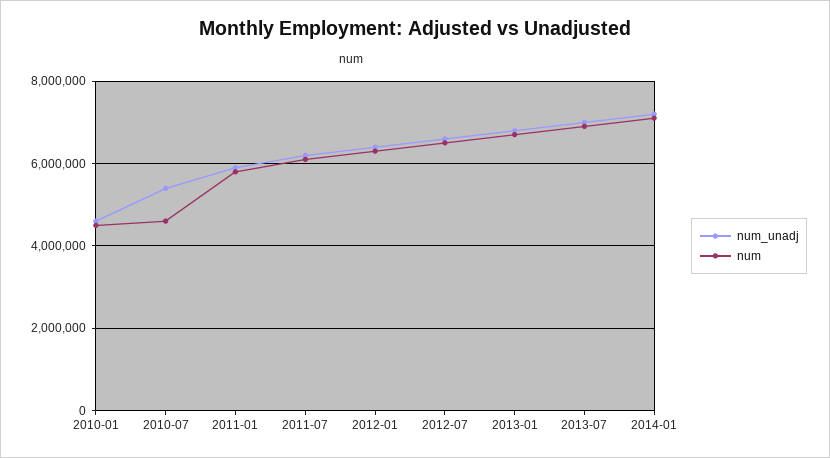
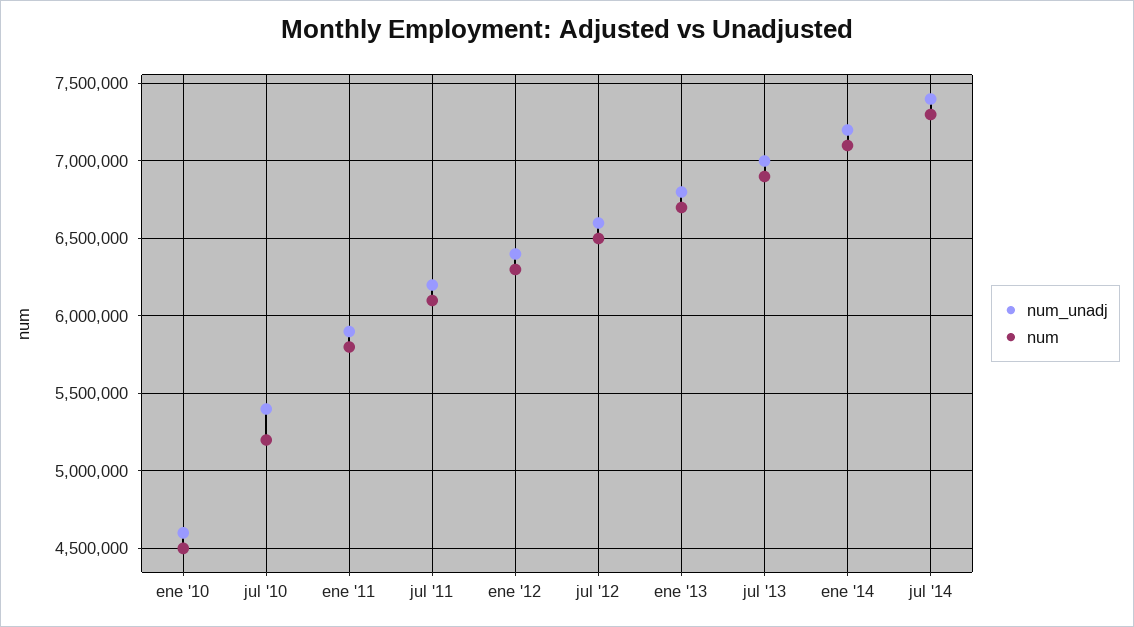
num, 2010-07: 4600000 -> 5200000
num_unadj, jul '14: none -> 7400000
num, jul '14: none -> 7300000

